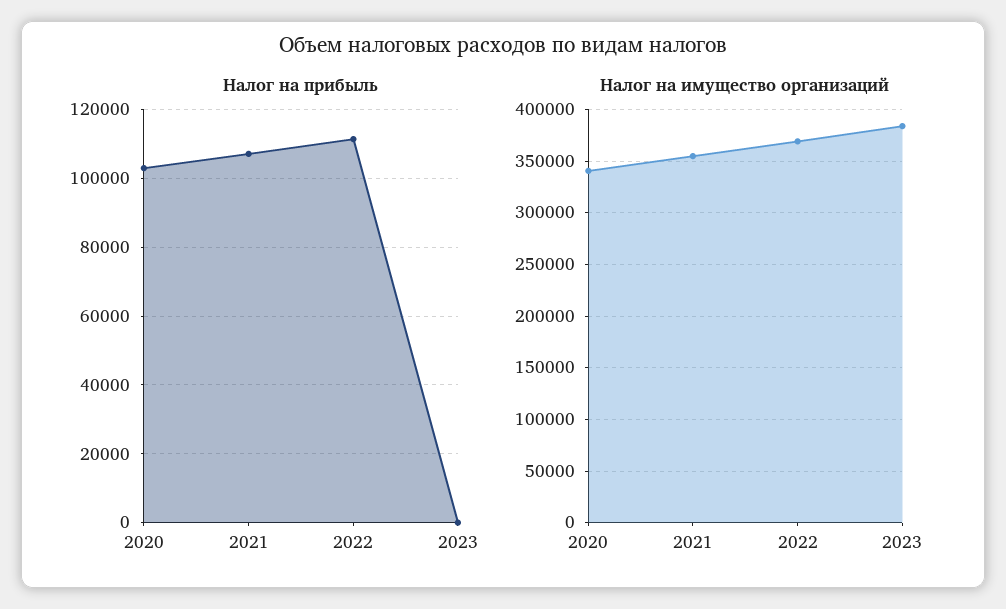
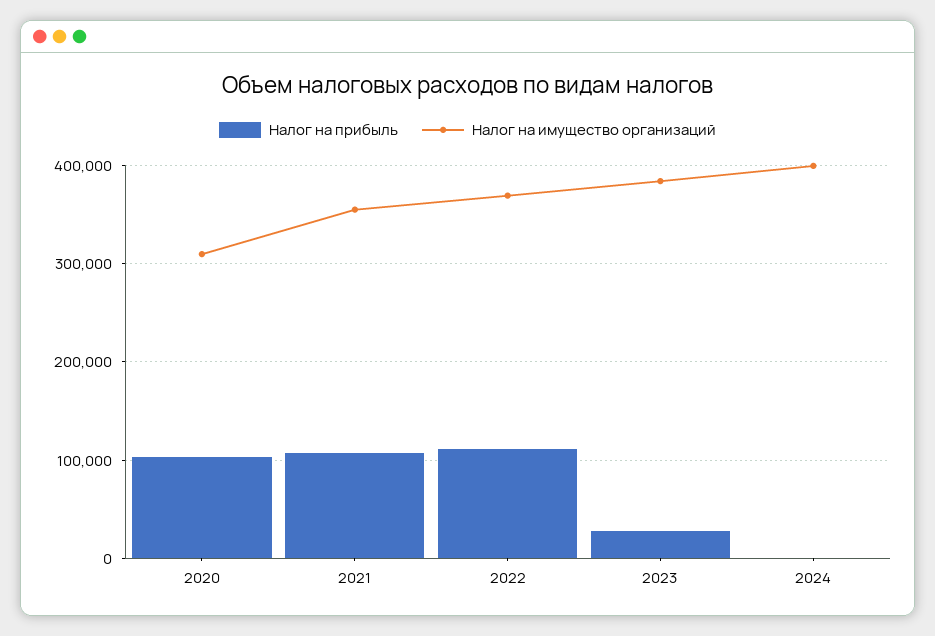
Налог на прибыль, 2023: 0 -> 30000
Налог на имущество организаций, 2020: 340000 -> 310000
Налог на прибыль, 2024: none -> 0
Налог на имущество организаций, 2024: none -> 400000

